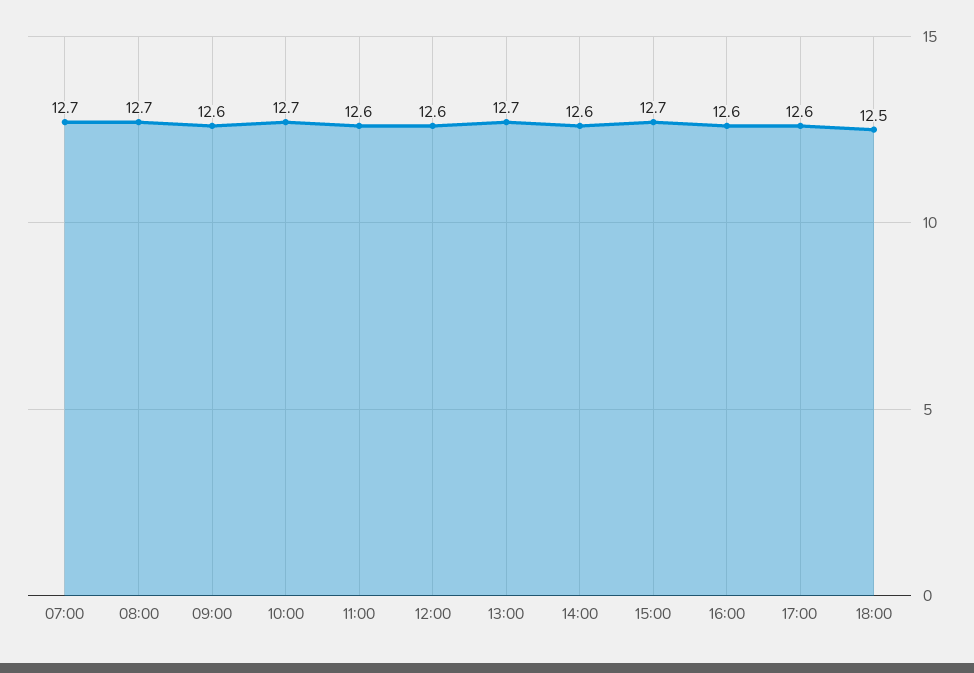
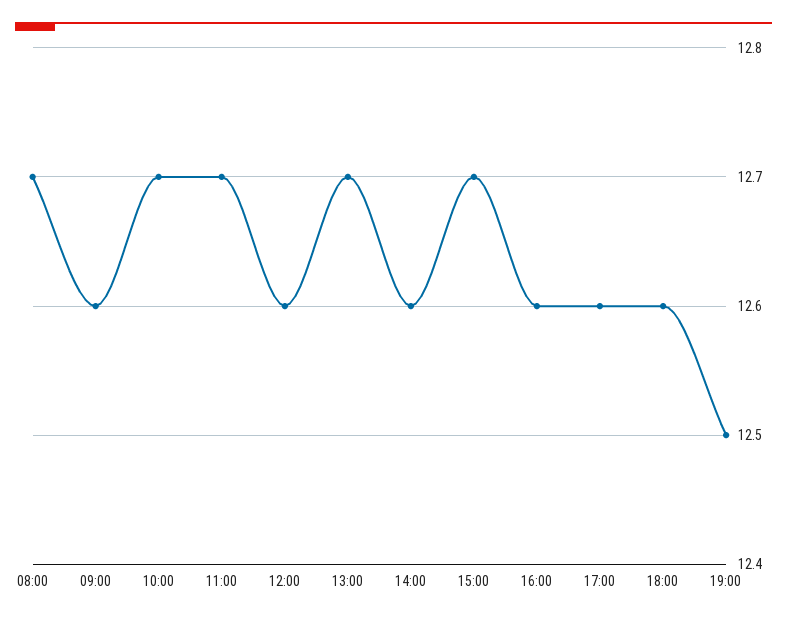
07:00: 12.7 -> none
11:00: 12.6 -> 12.7
18:00: 12.5 -> 12.6
19:00: none -> 12.5

